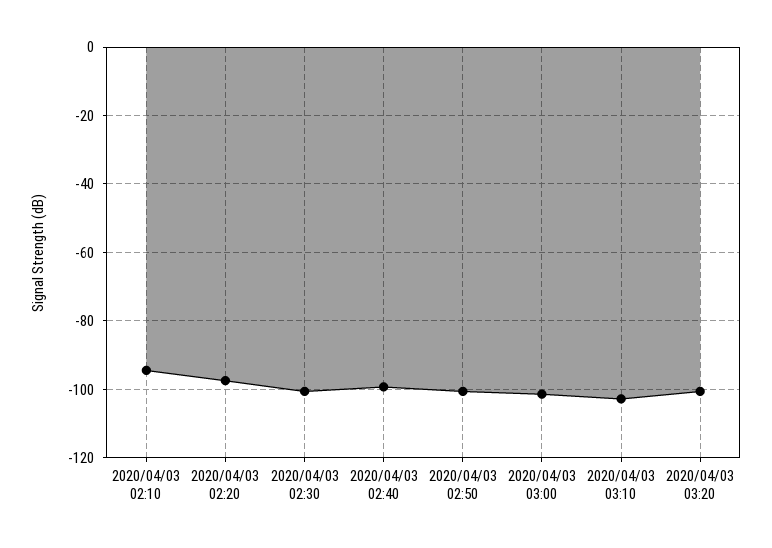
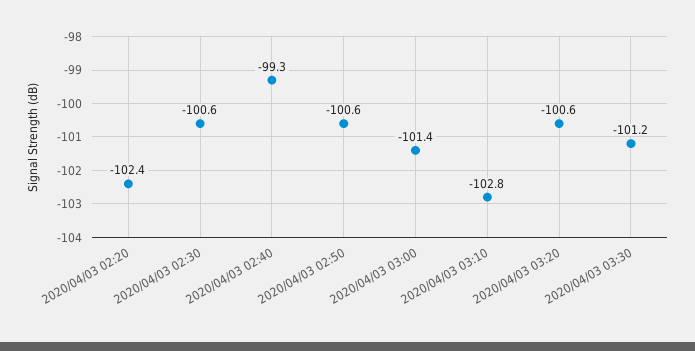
2020/04/03 02:10: -94 -> none
2020/04/03 02:20: -98 -> -102.4
2020/04/03 03:30: none -> -101.2

